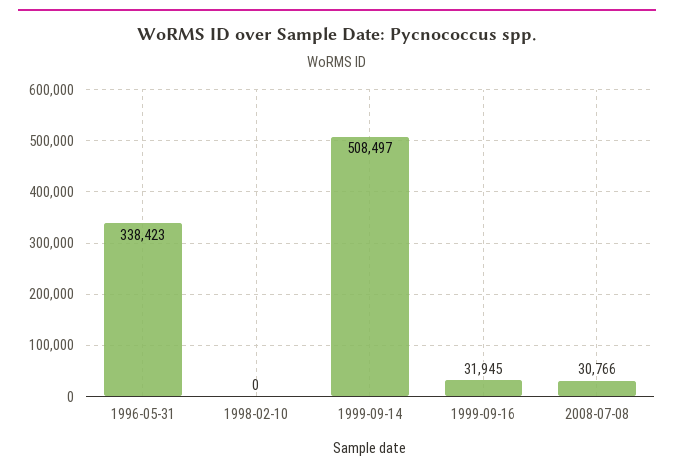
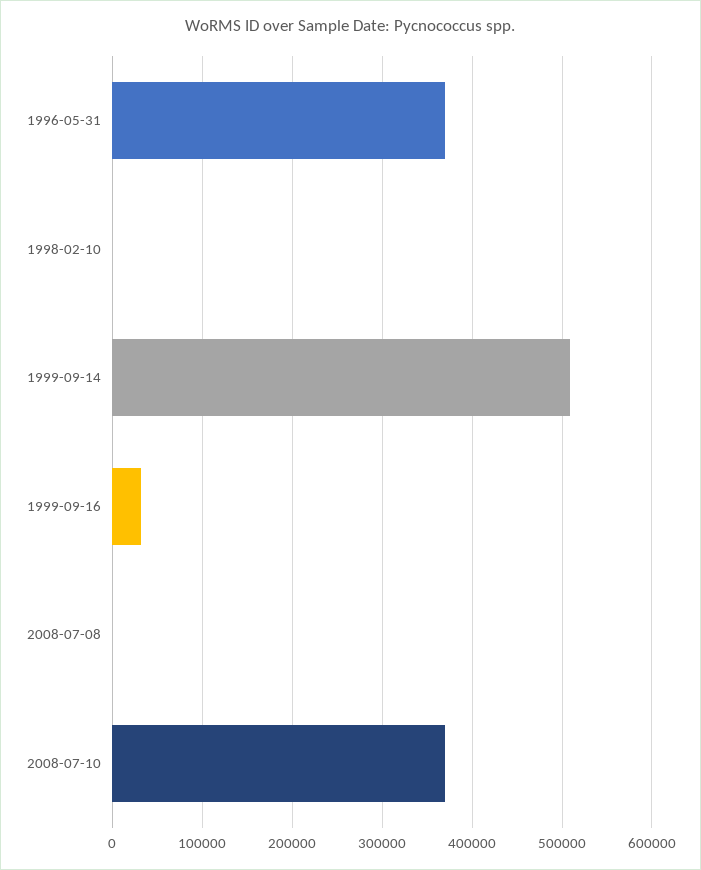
1996-05-31: 338423 -> 370000
2008-07-08: 30766 -> 0
2008-07-10: none -> 370000

